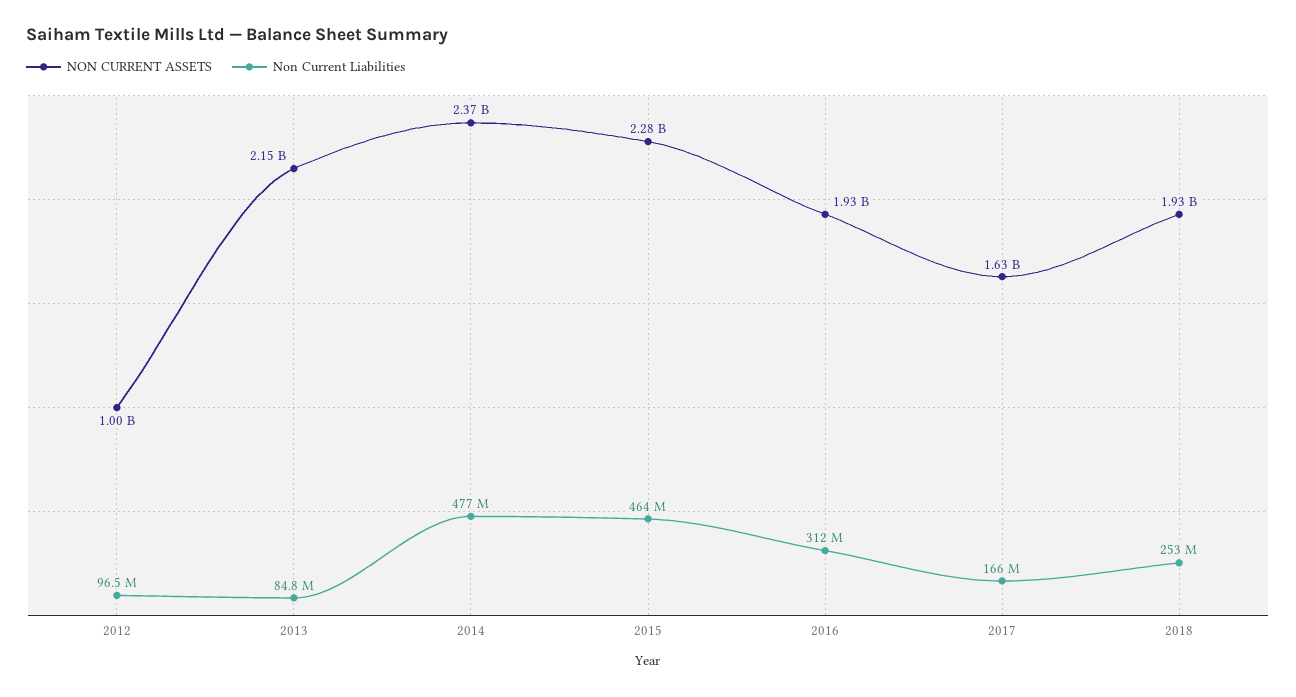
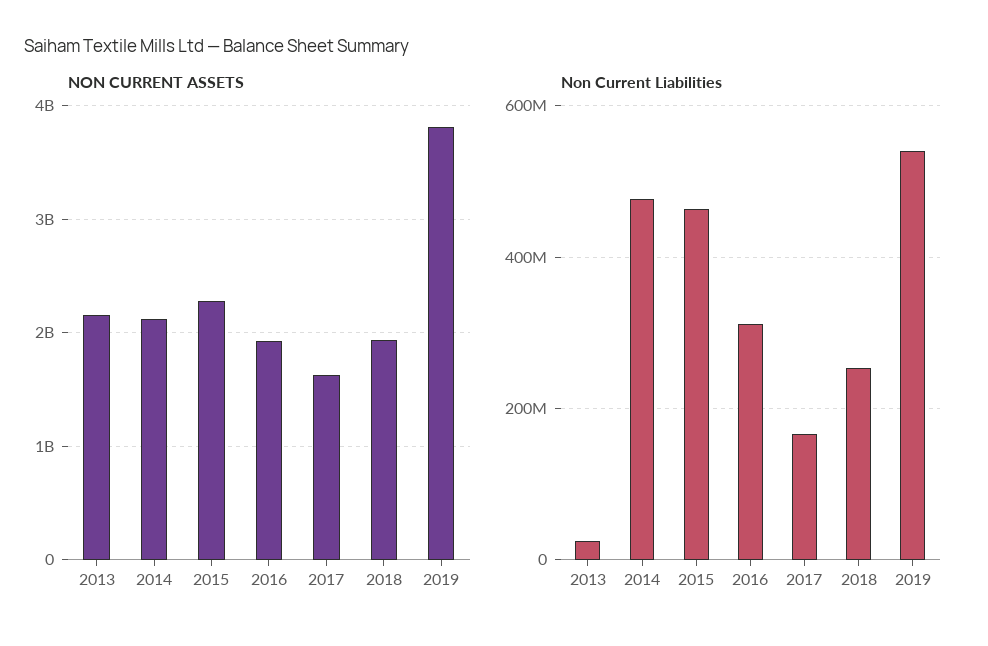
NON CURRENT ASSETS, 2012: 1000000000 -> none
Non Current Liabilities, 2012: 96500000 -> none
Non Current Liabilities, 2013: 84800000 -> 20000000
NON CURRENT ASSETS, 2014: 2370000000 -> 2100000000
NON CURRENT ASSETS, 2019: none -> 3800000000
Non Current Liabilities, 2019: none -> 540000000

